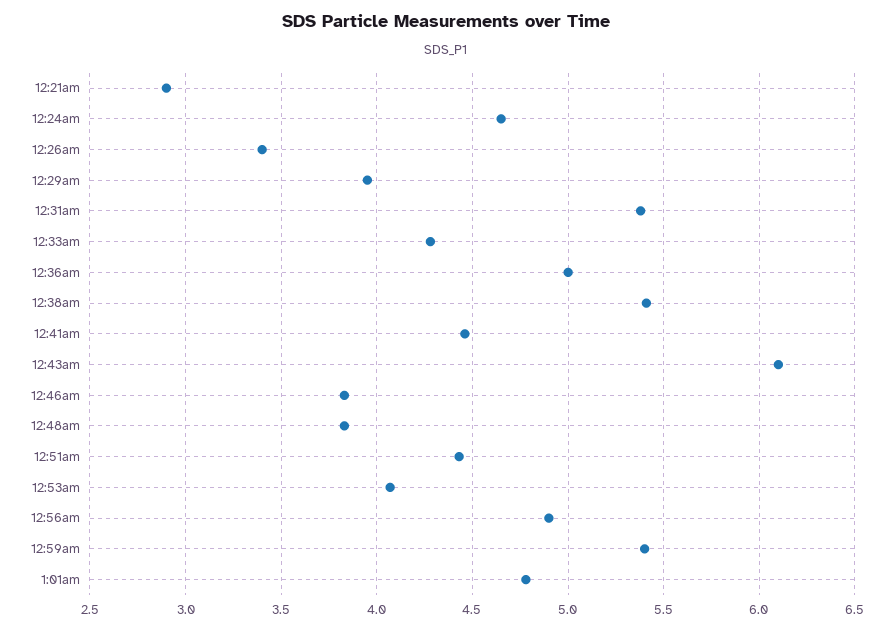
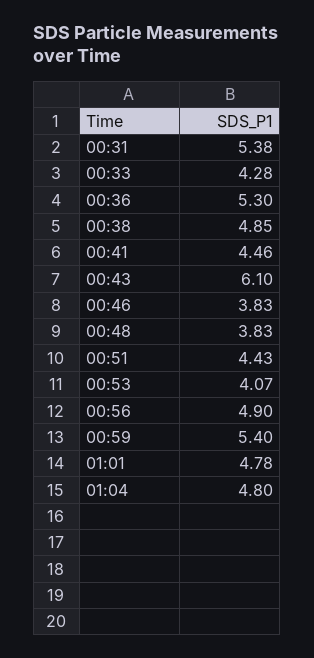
12:21am: 2.9 -> none
12:24am: 4.65 -> none
12:26am: 3.4 -> none
12:29am: 3.95 -> none
12:36am: 5 -> 5.3
12:38am: 5.4 -> 4.85
01:04: none -> 4.8

